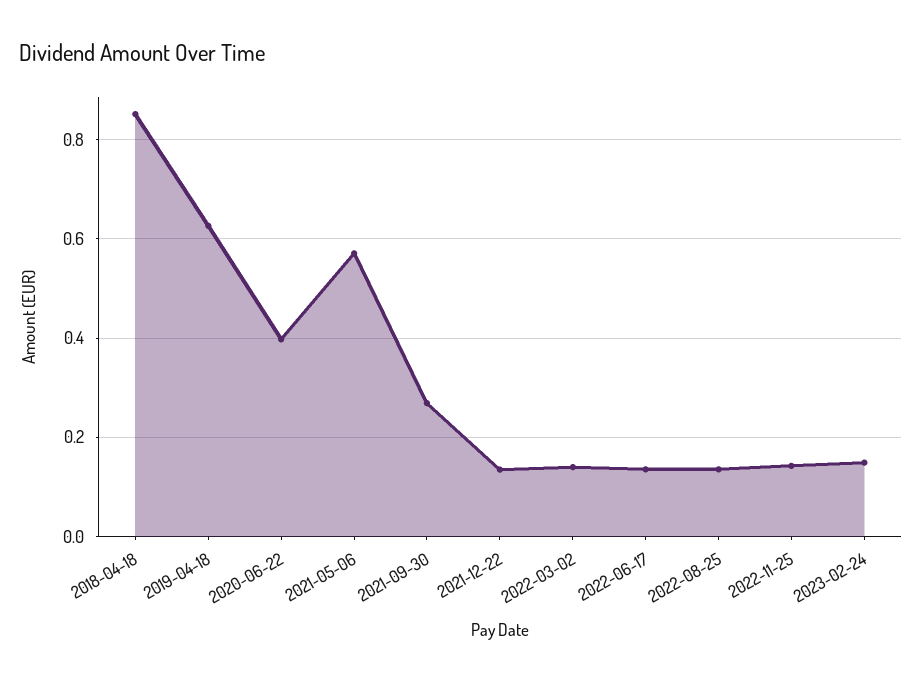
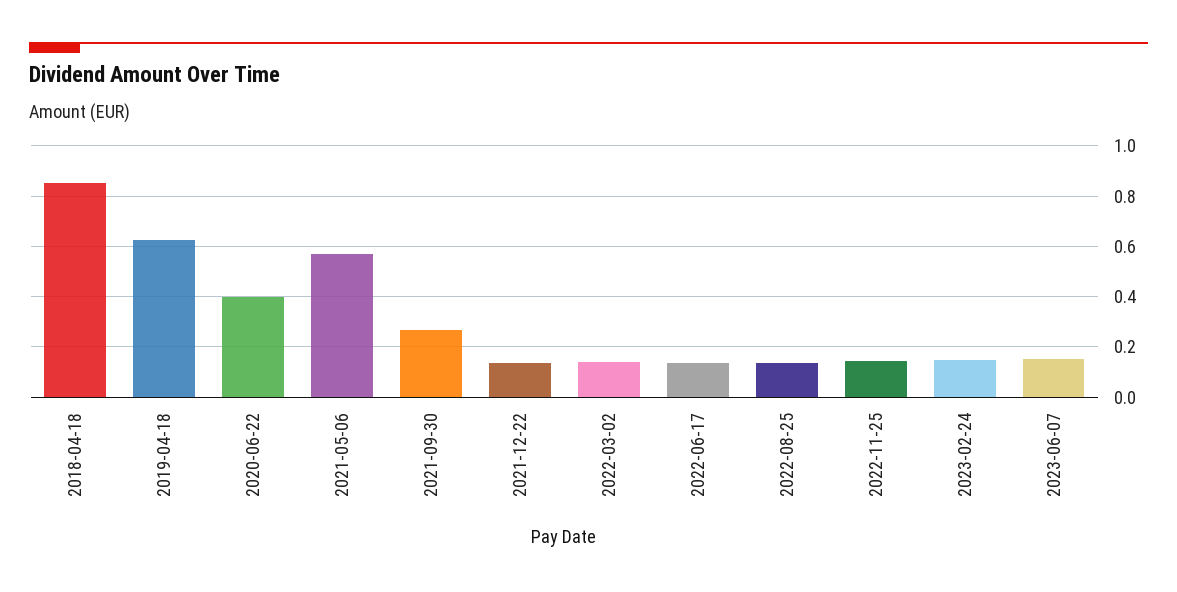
2023-06-07: none -> 0.15

